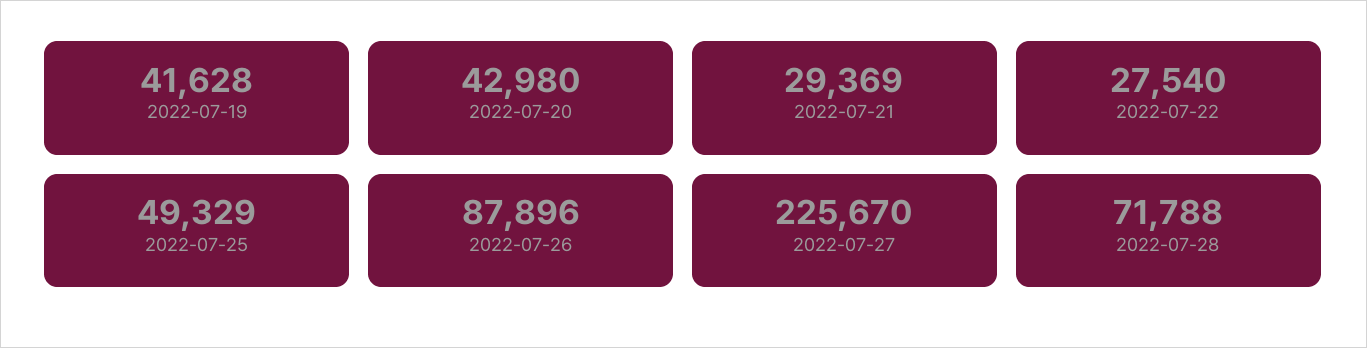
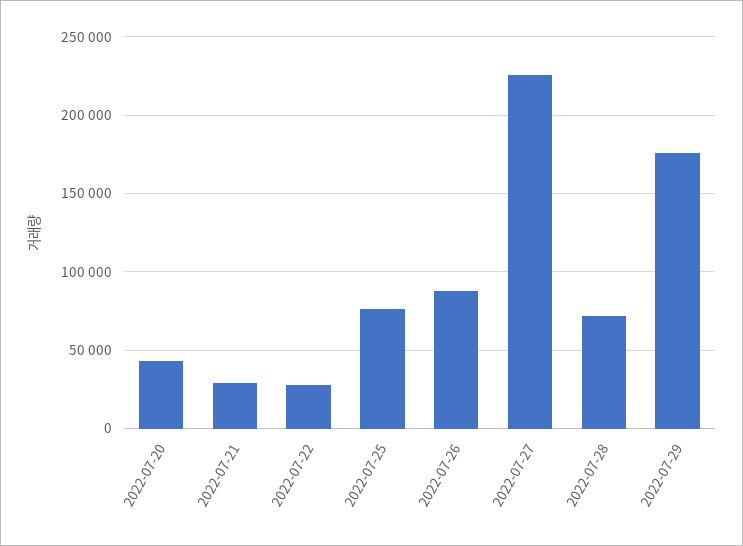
2022-07-19: 41628 -> none
2022-07-25: 49329 -> 75000
2022-07-29: none -> 175000

